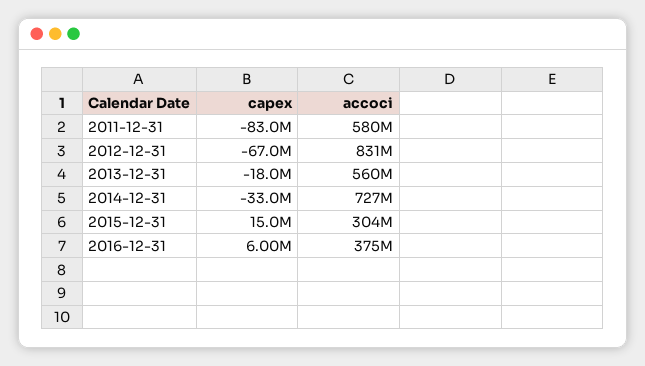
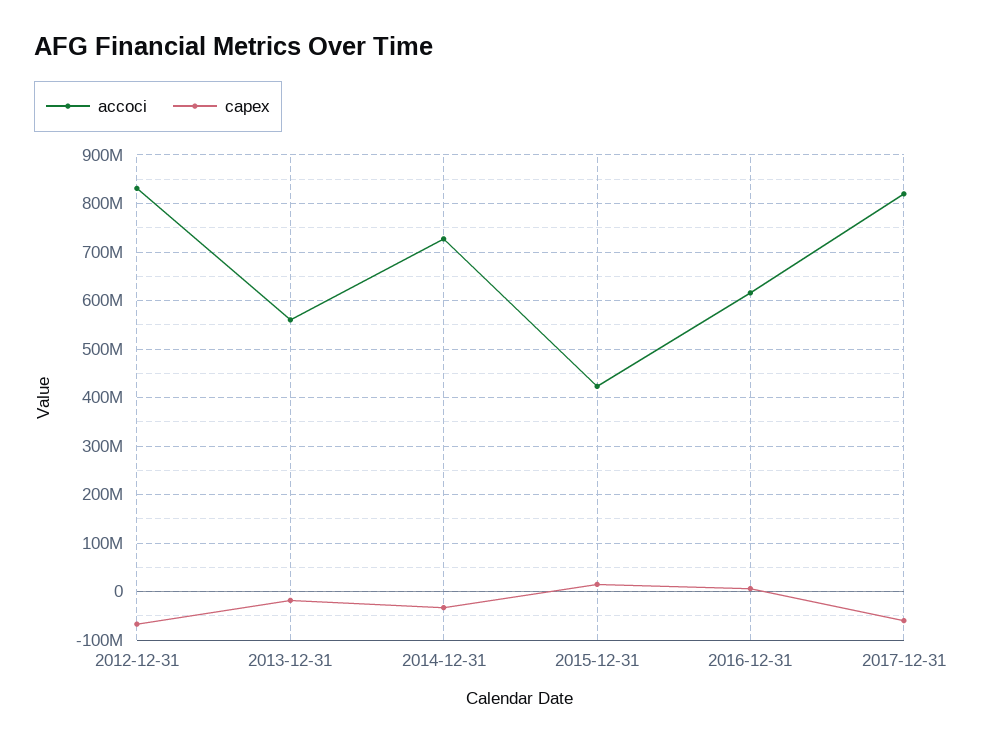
capex, 2011-12-31: -83000000 -> none
accoci, 2011-12-31: 580000000 -> none
accoci, 2015-12-31: 304000000 -> 420000000
accoci, 2016-12-31: 375000000 -> 620000000
accoci, 2017-12-31: none -> 820000000
capex, 2017-12-31: none -> -60000000

